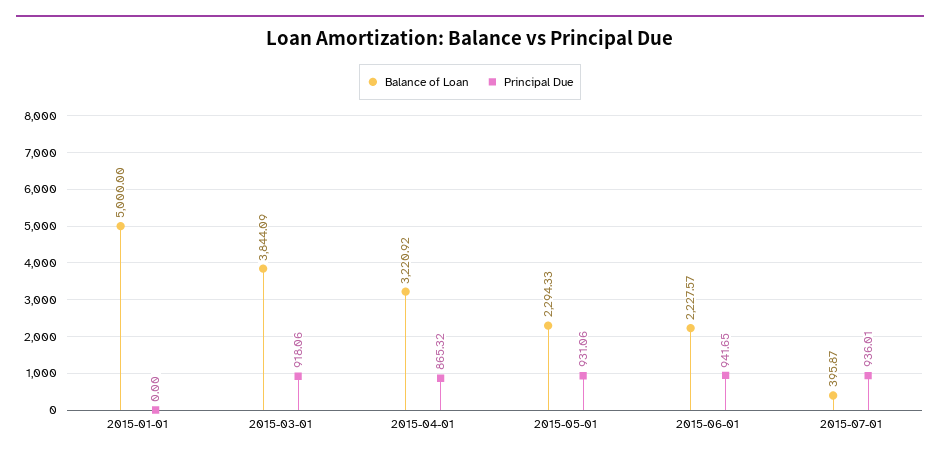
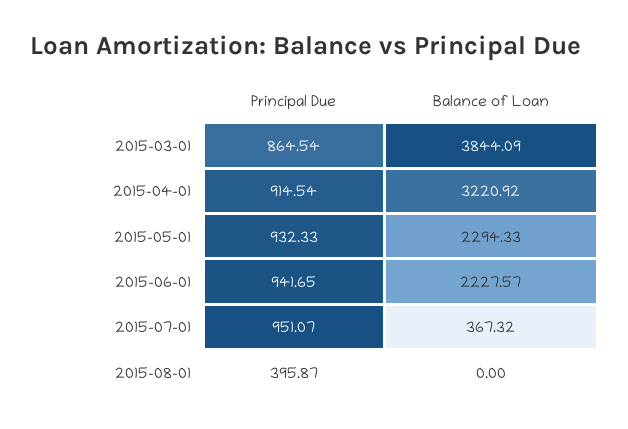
Balance of Loan, 2015-01-01: 5000 -> none
Principal Due, 2015-01-01: 0 -> none
Principal Due, 2015-03-01: 918.06 -> 864.54
Principal Due, 2015-04-01: 865.32 -> 914.54
Principal Due, 2015-05-01: 931.06 -> 932.33
Balance of Loan, 2015-07-01: 395.87 -> 367.32
Principal Due, 2015-07-01: 936.01 -> 951.07
Principal Due, 2015-08-01: none -> 395.87
Balance of Loan, 2015-08-01: none -> 0

